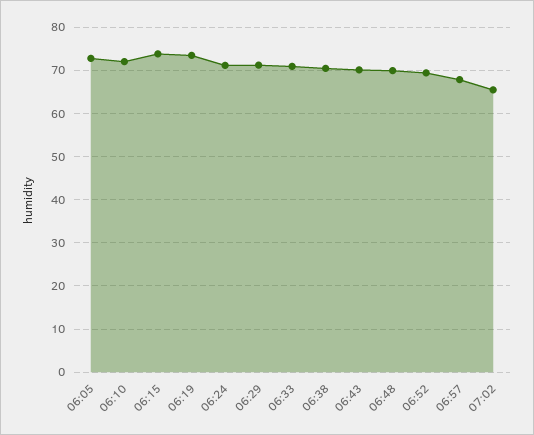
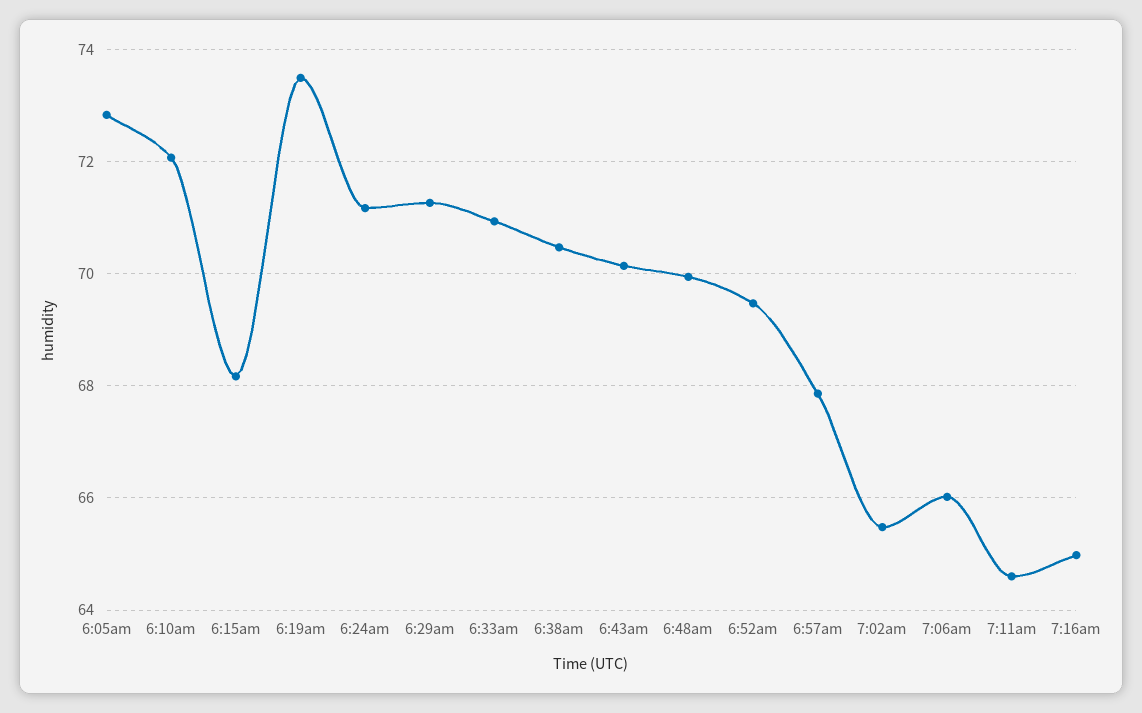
06:15: 74 -> 68.2
7:06am: none -> 66
7:11am: none -> 64.6
7:16am: none -> 65

